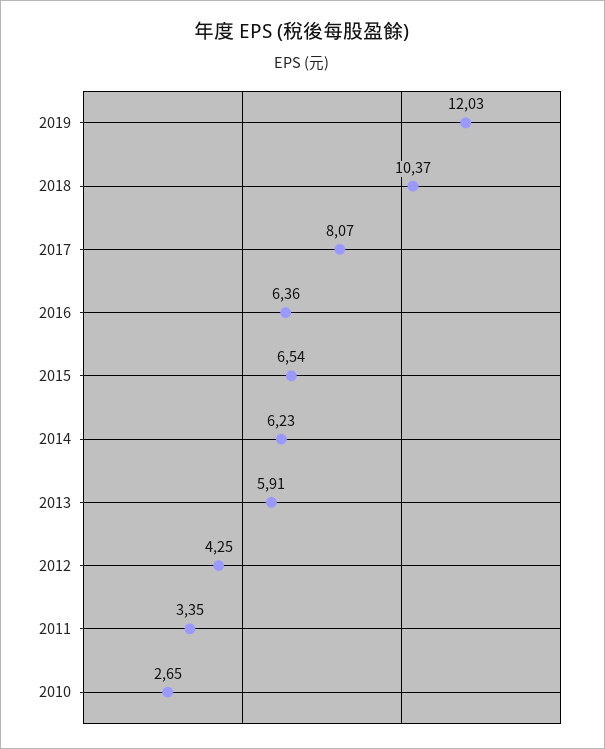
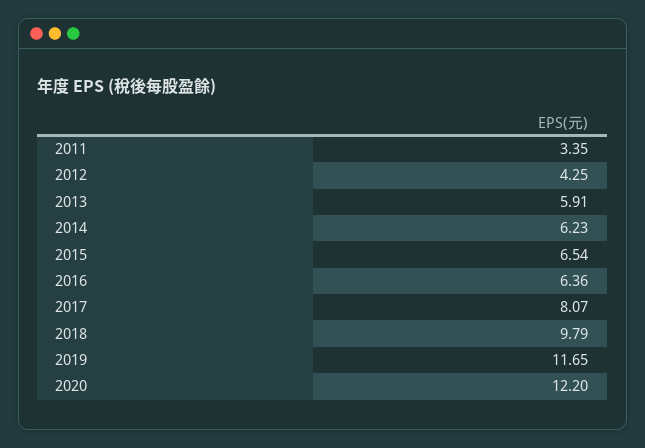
2019: 12.03 -> 11.65
2018: 10.37 -> 9.79
2010: 2.65 -> none
2020: none -> 12.2

